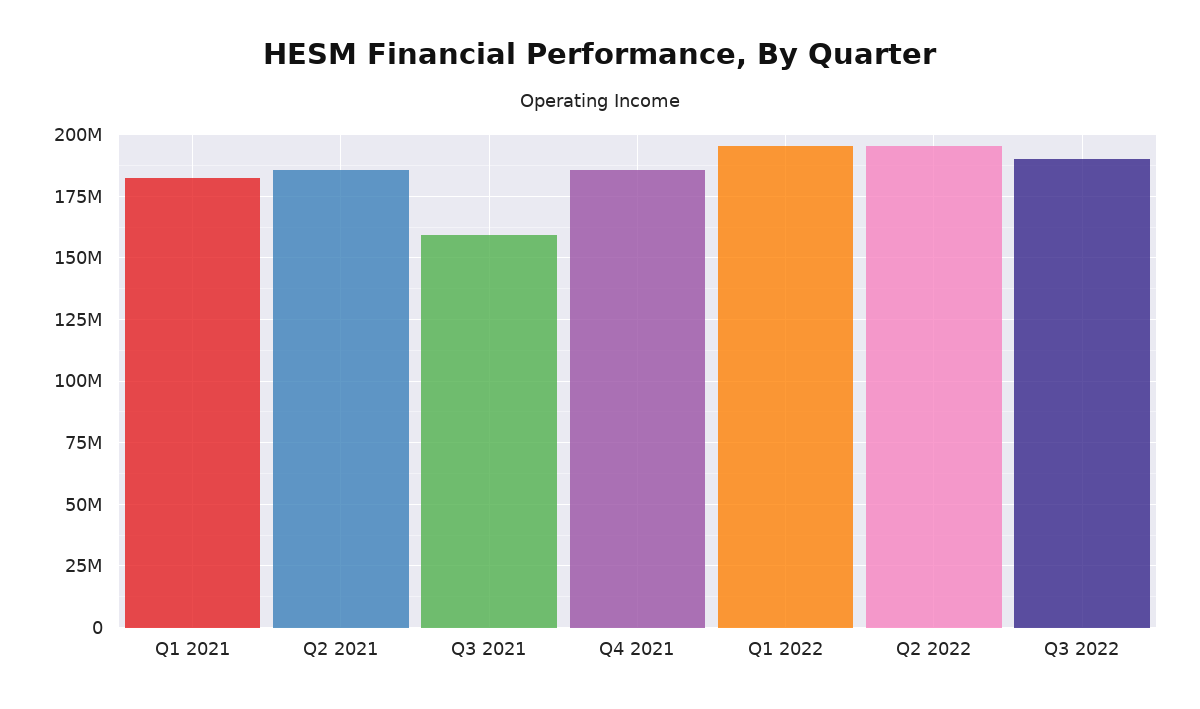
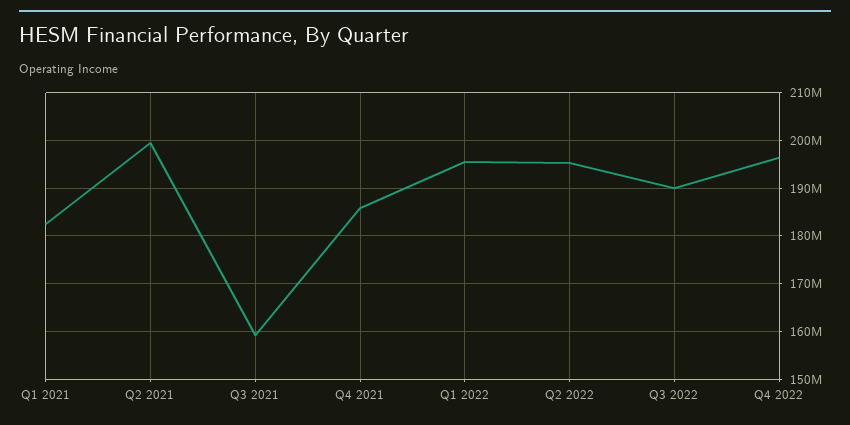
Q2 2021: 185000000 -> 200000000
Q4 2022: none -> 196000000

